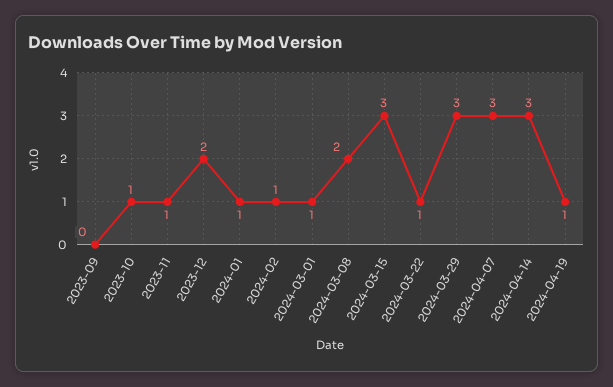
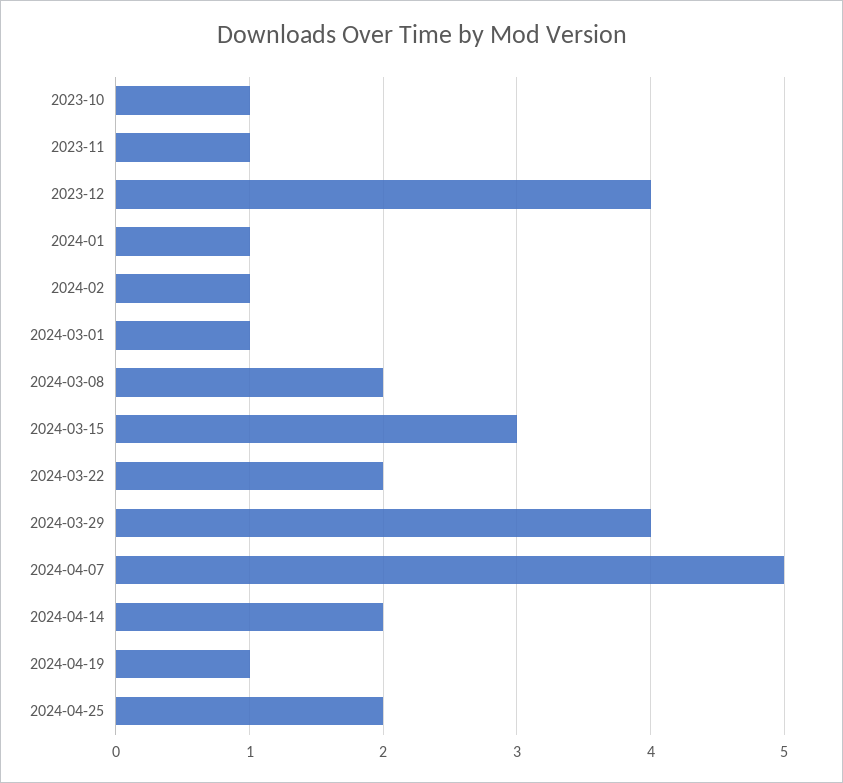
2023-09: 0 -> none
2023-12: 2 -> 4
2024-03-22: 1 -> 2
2024-03-29: 3 -> 4
2024-04-07: 3 -> 5
2024-04-14: 3 -> 2
2024-04-25: none -> 2

